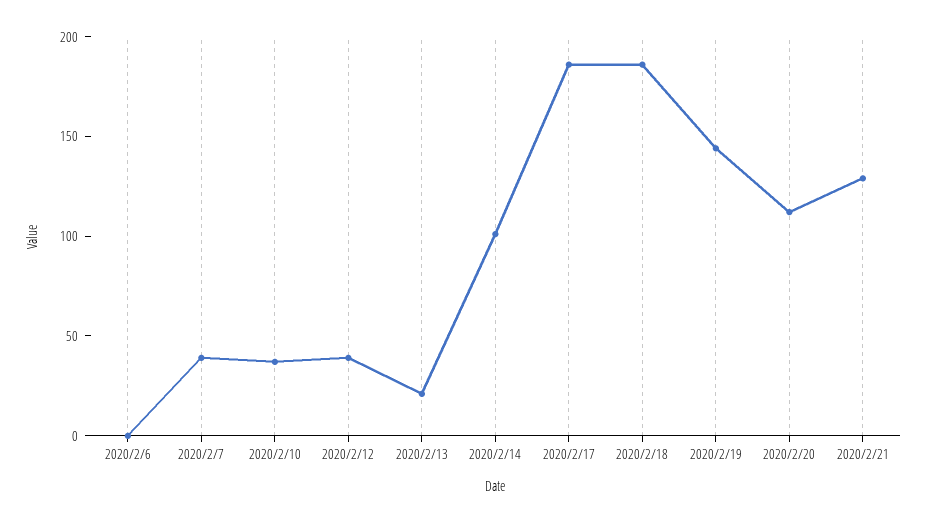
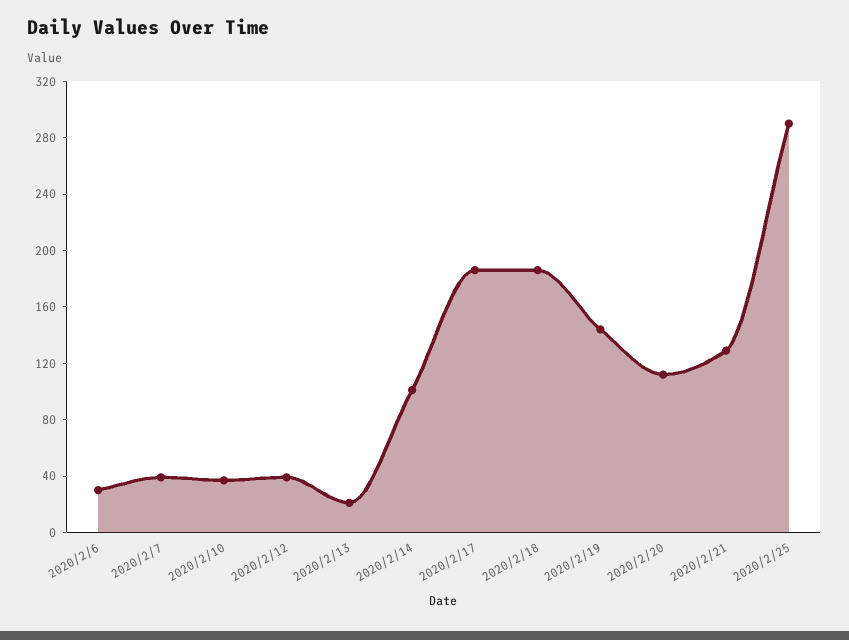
2020/2/6: 0 -> 30
2020/2/25: none -> 290

